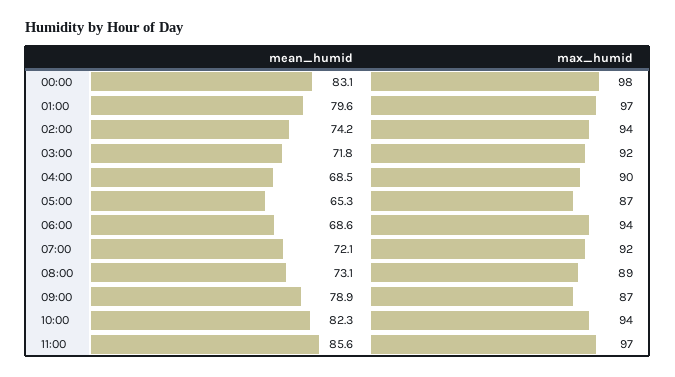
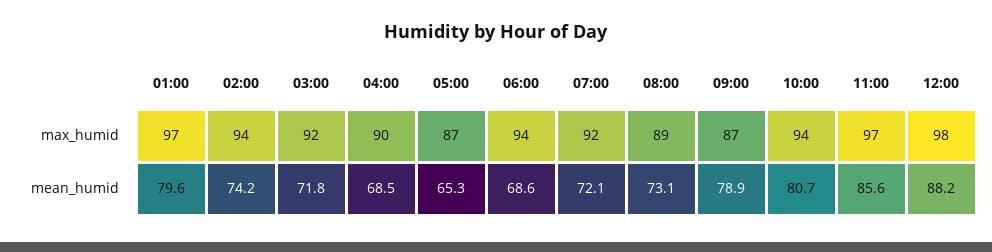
mean_humid, 00:00: 83.1 -> none
max_humid, 00:00: 98 -> none
mean_humid, 10:00: 82.3 -> 80.7
max_humid, 12:00: none -> 98
mean_humid, 12:00: none -> 88.2

